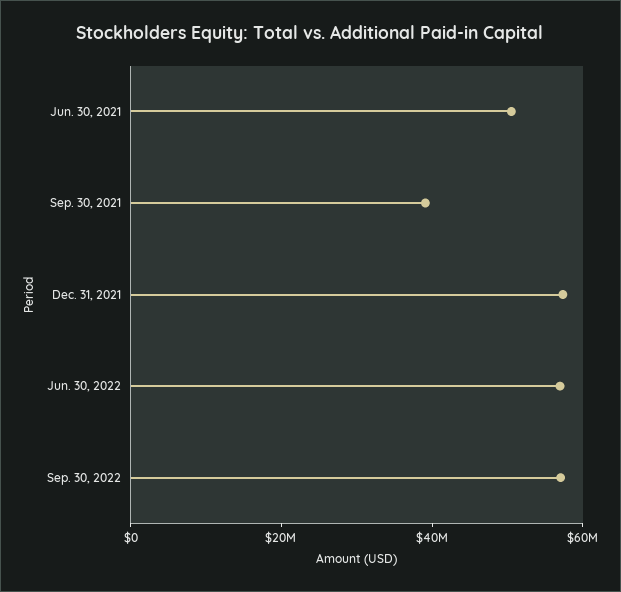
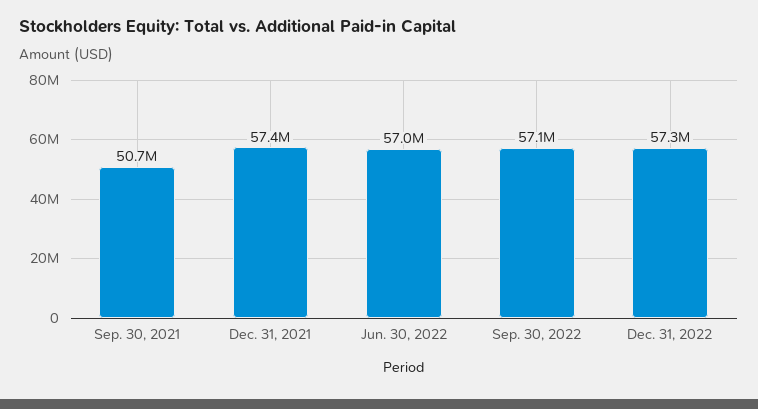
Jun. 30, 2021: 50000000 -> none
Sep. 30, 2021: 40000000 -> 50700000
Dec. 31, 2022: none -> 57300000

